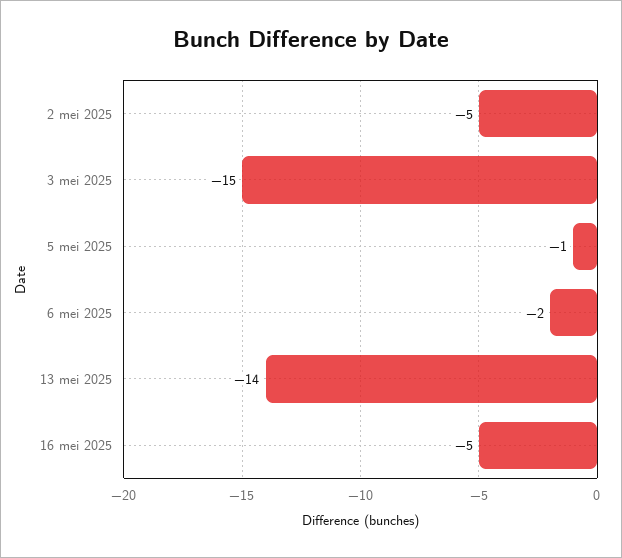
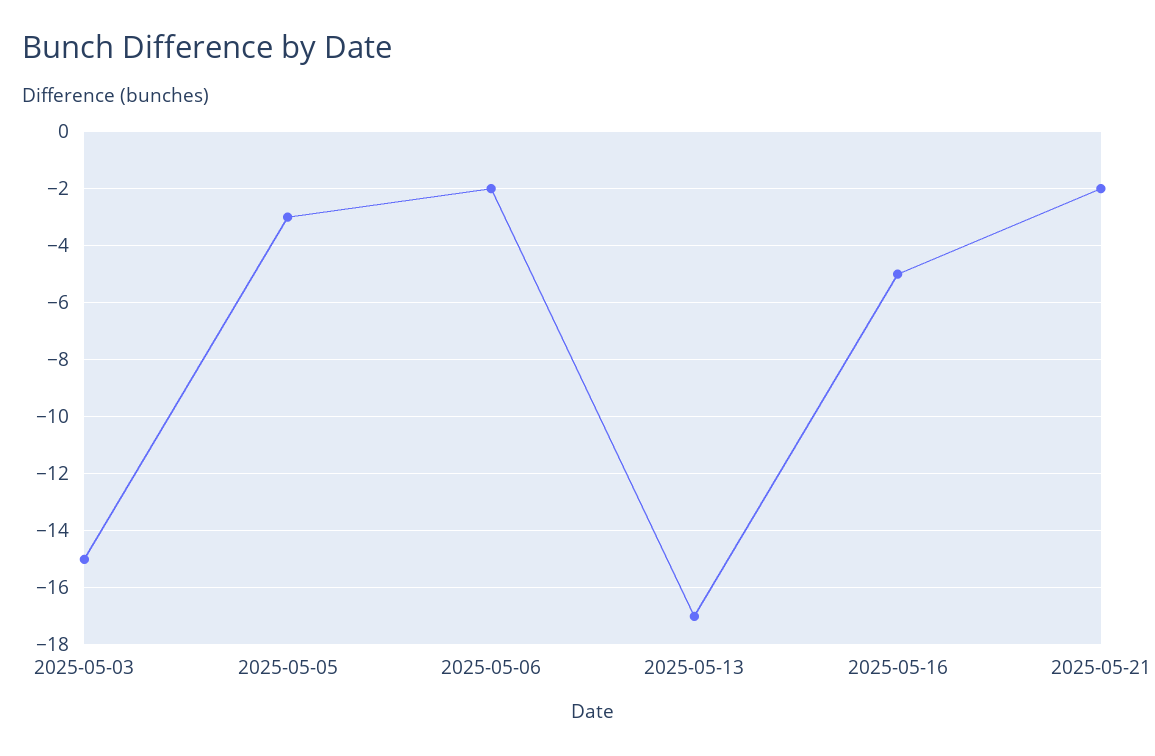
2 mei 2025: -5 -> none
5 mei 2025: -1 -> -3
13 mei 2025: -14 -> -17
2025-05-21: none -> -2

